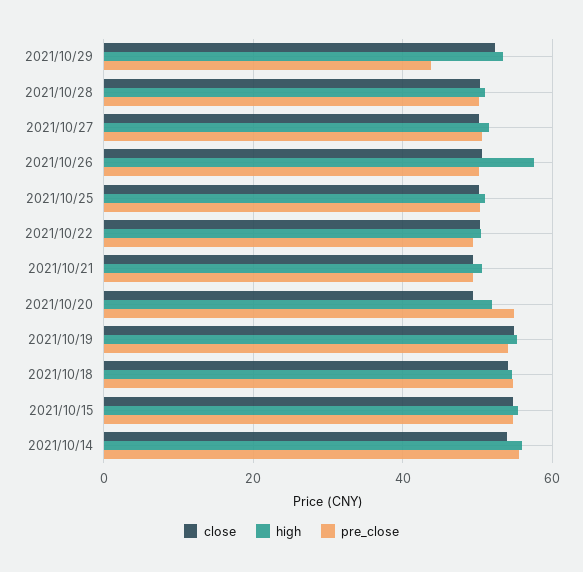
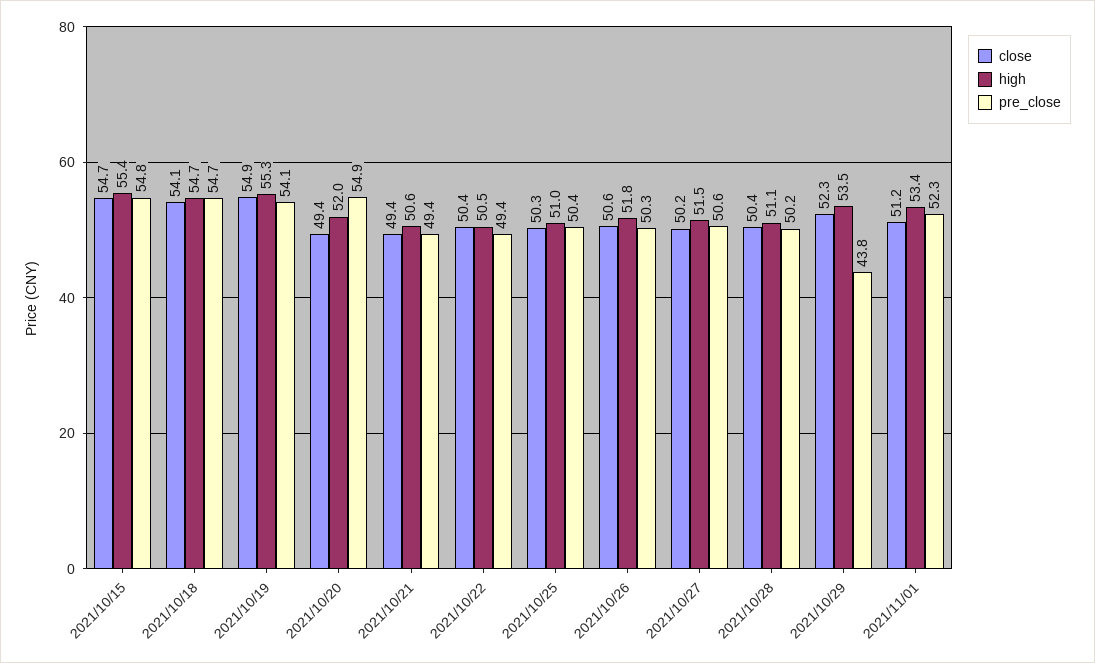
high, 2021/10/26: 58 -> 51.8
close, 2021/10/14: 54 -> none
high, 2021/10/14: 56 -> none
pre_close, 2021/10/14: 56 -> none
close, 2021/11/01: none -> 51.2
high, 2021/11/01: none -> 53.4
pre_close, 2021/11/01: none -> 52.3

